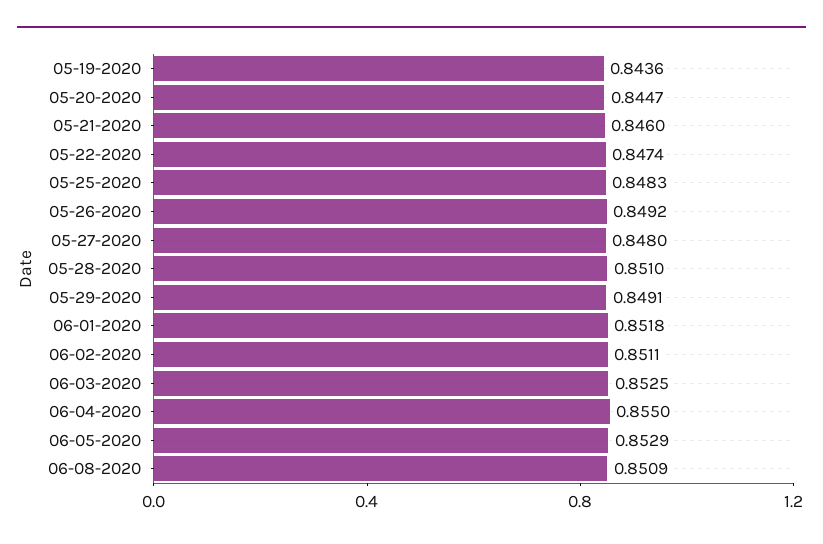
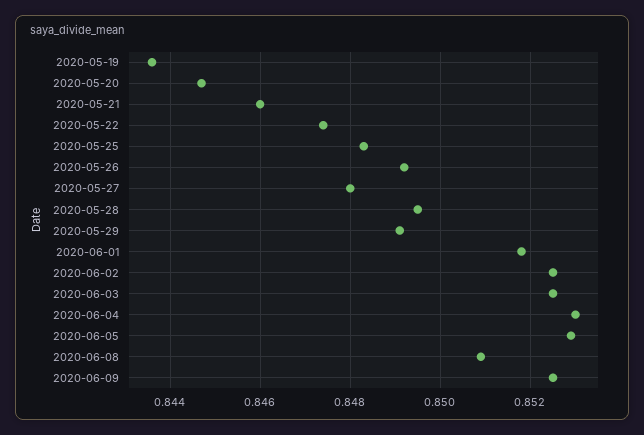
05-28-2020: 0.851 -> 0.8495
06-02-2020: 0.8511 -> 0.8525
06-04-2020: 0.855 -> 0.853
2020-06-09: none -> 0.8525

